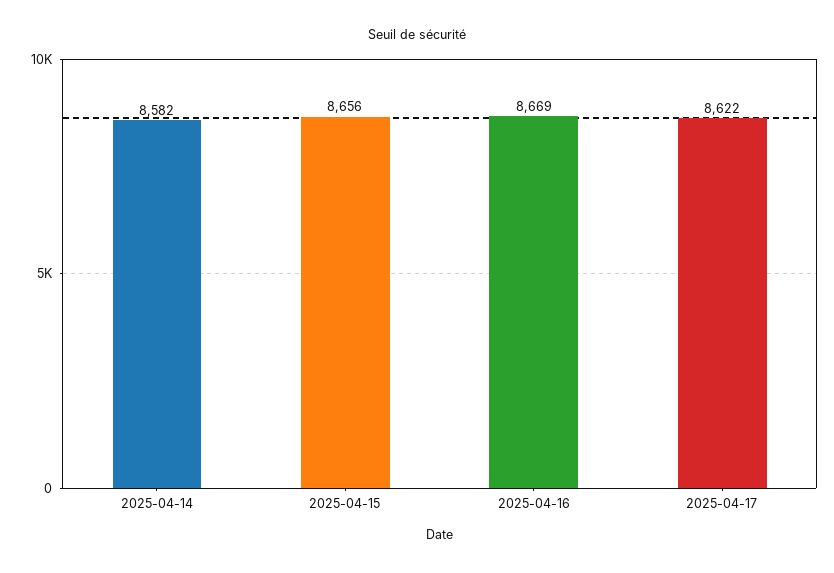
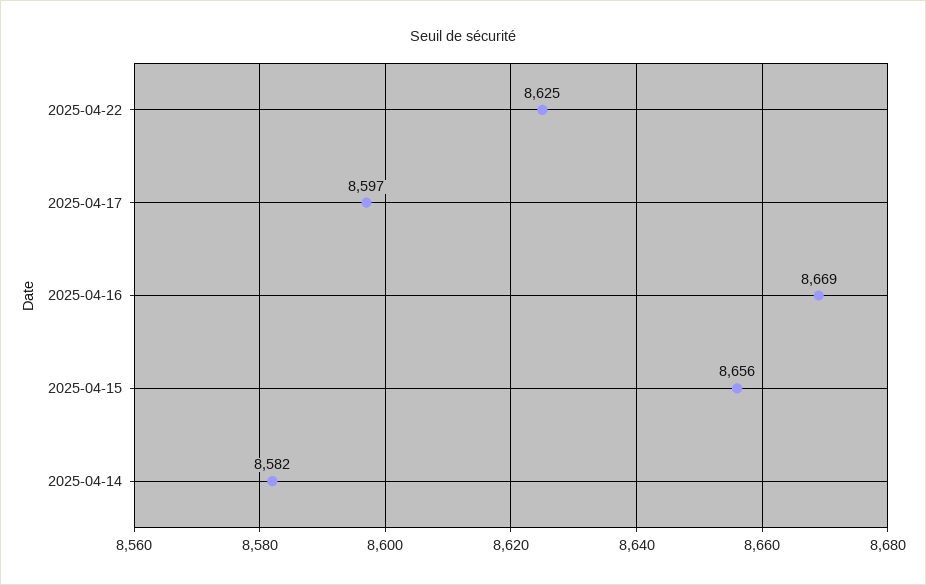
2025-04-17: 8622 -> 8597
2025-04-22: none -> 8625

